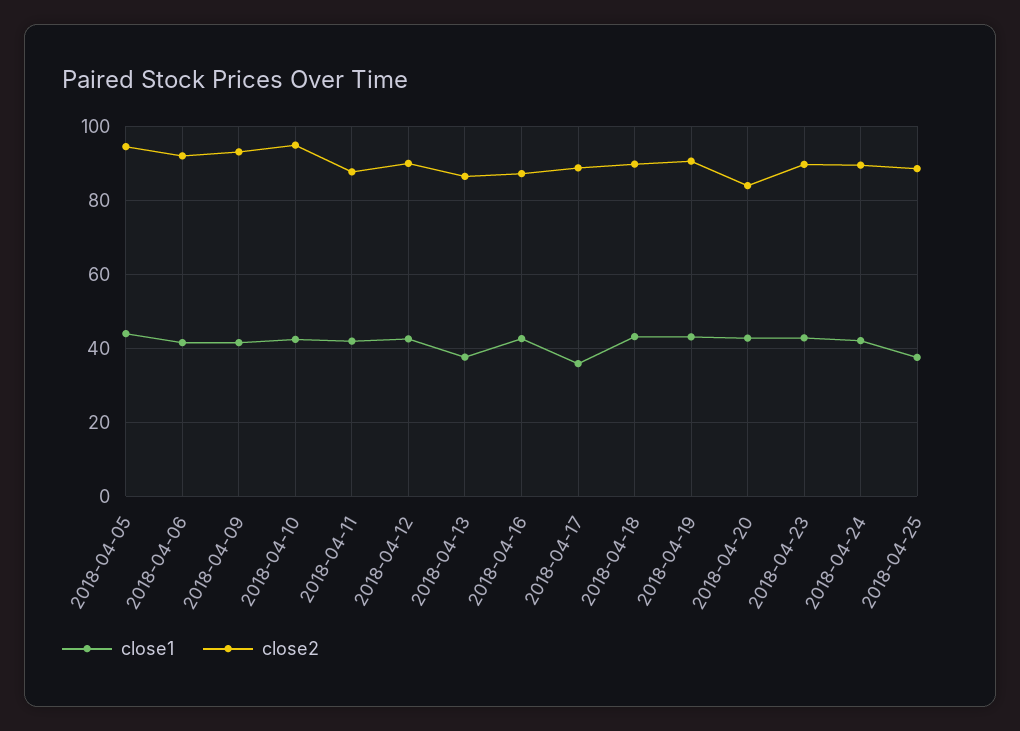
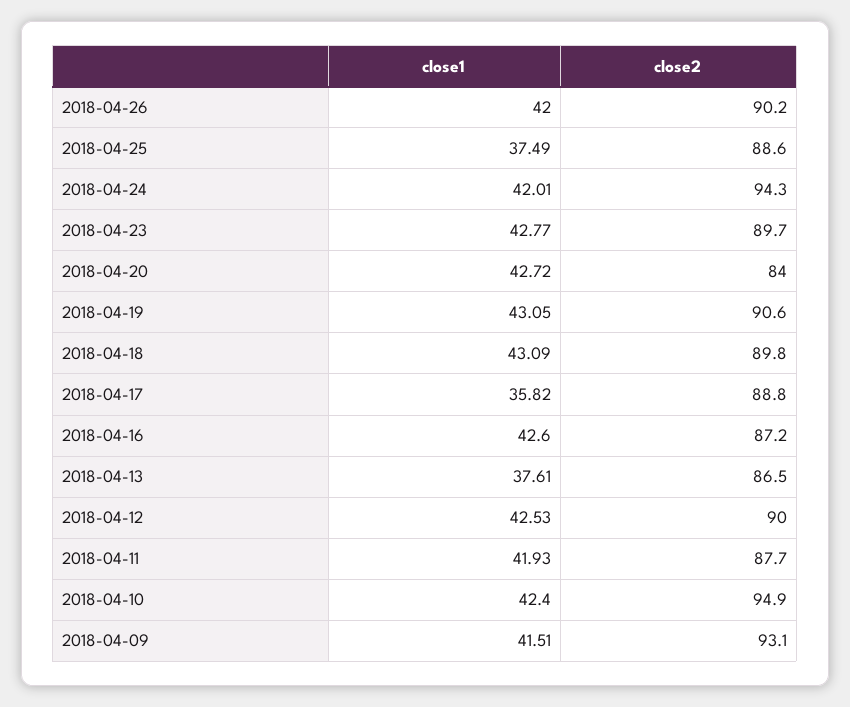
close1, 2018-04-05: 44 -> none
close2, 2018-04-05: 94 -> none
close1, 2018-04-06: 42 -> none
close2, 2018-04-06: 92 -> none
close2, 2018-04-24: 90 -> 94.3
close1, 2018-04-26: none -> 42
close2, 2018-04-26: none -> 90.2

